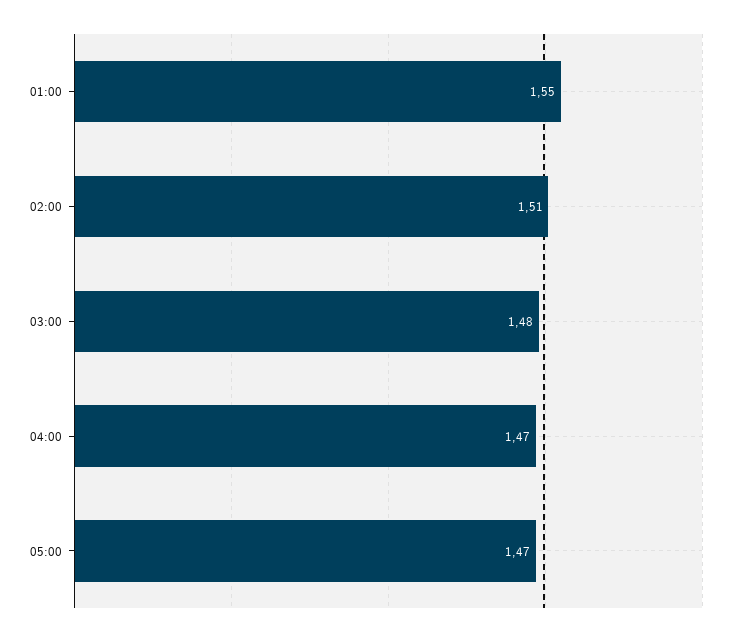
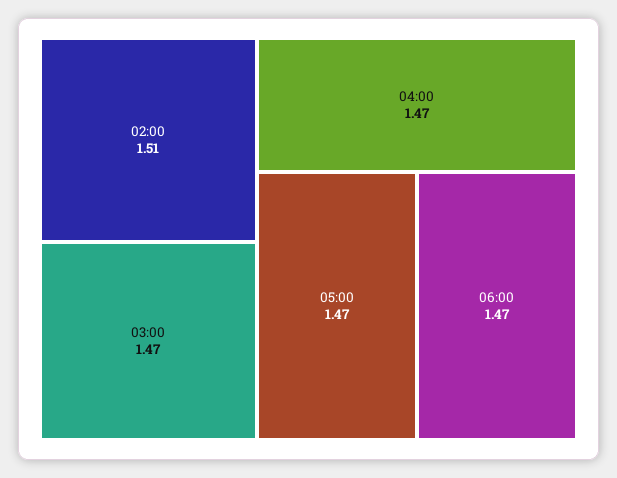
01:00: 1.55 -> none
03:00: 1.48 -> 1.47
06:00: none -> 1.47

